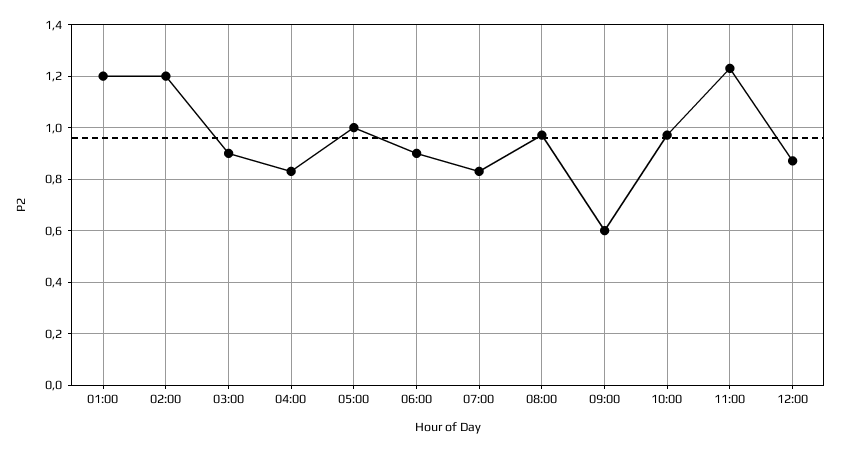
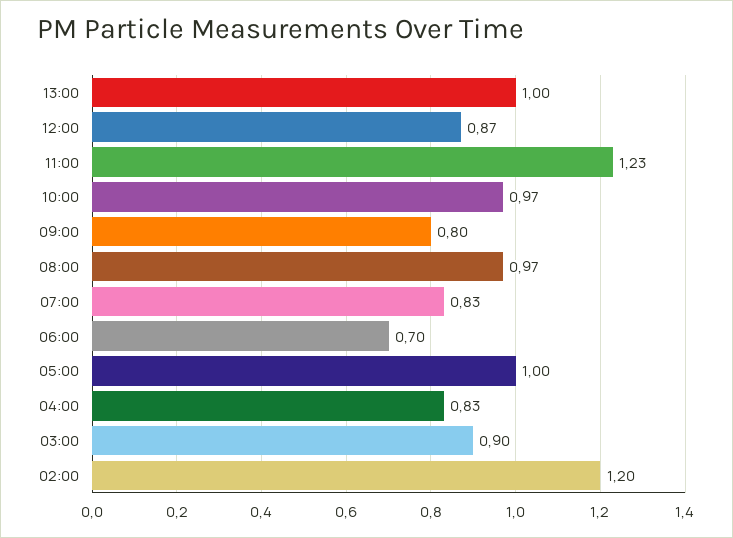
01:00: 1.2 -> none
06:00: 0.9 -> 0.7
09:00: 0.6 -> 0.8
13:00: none -> 1

